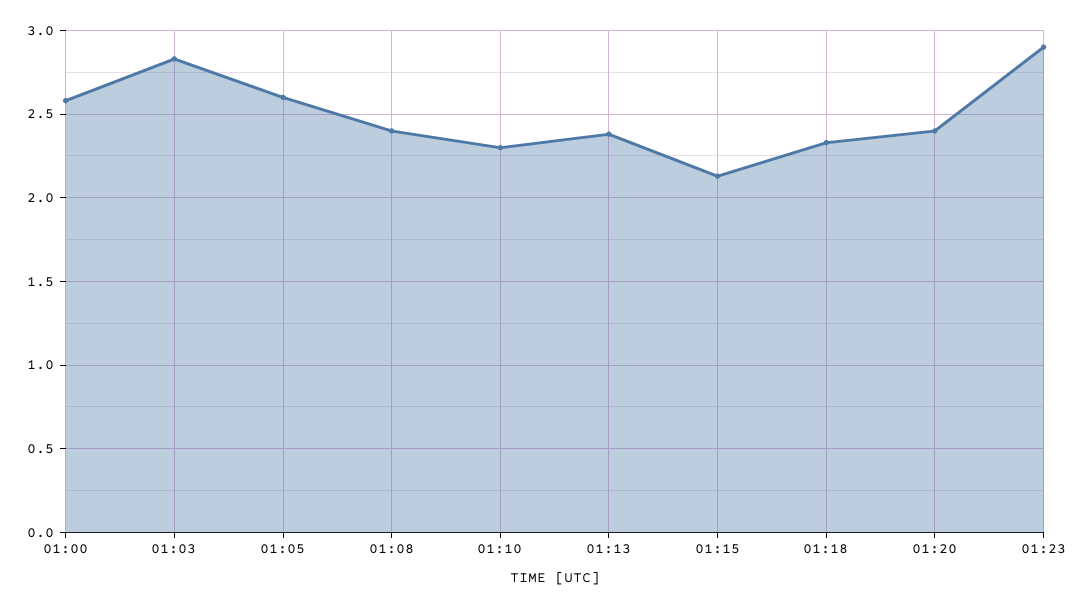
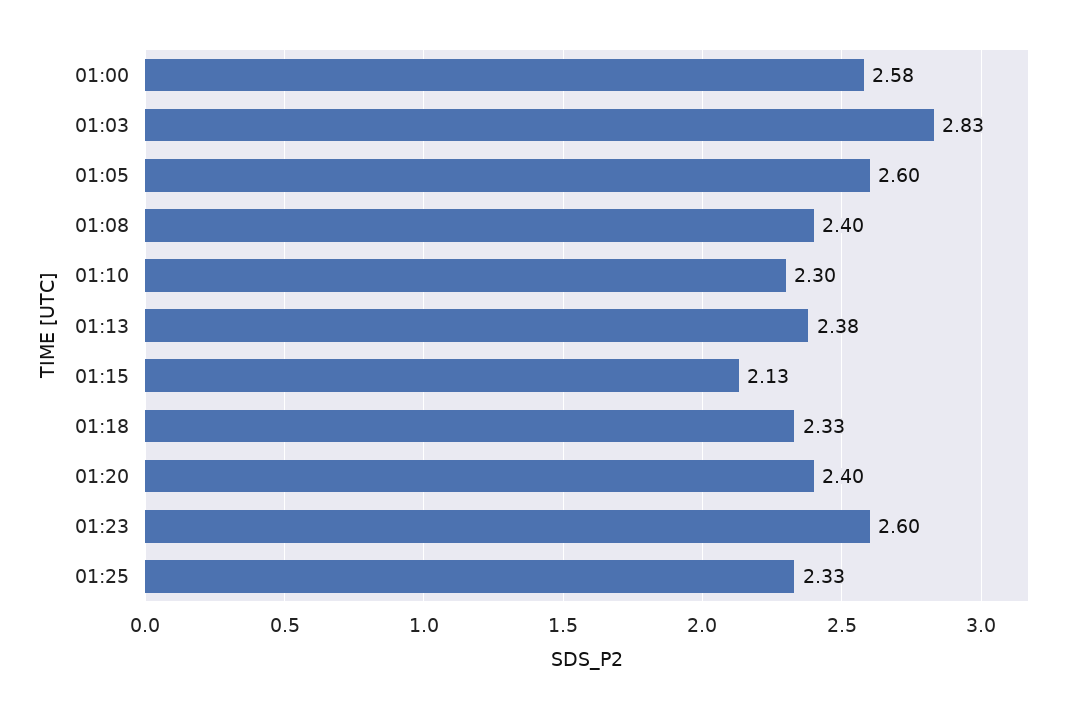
01:23: 2.9 -> 2.6
01:25: none -> 2.33

